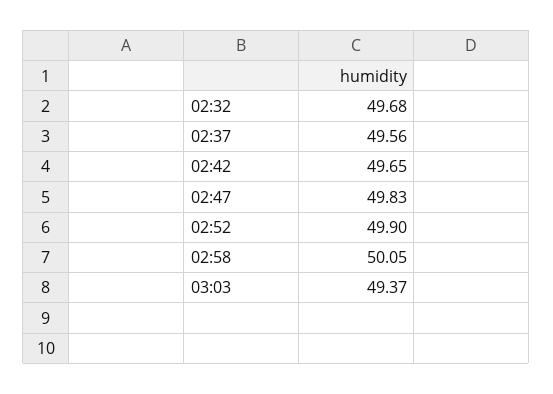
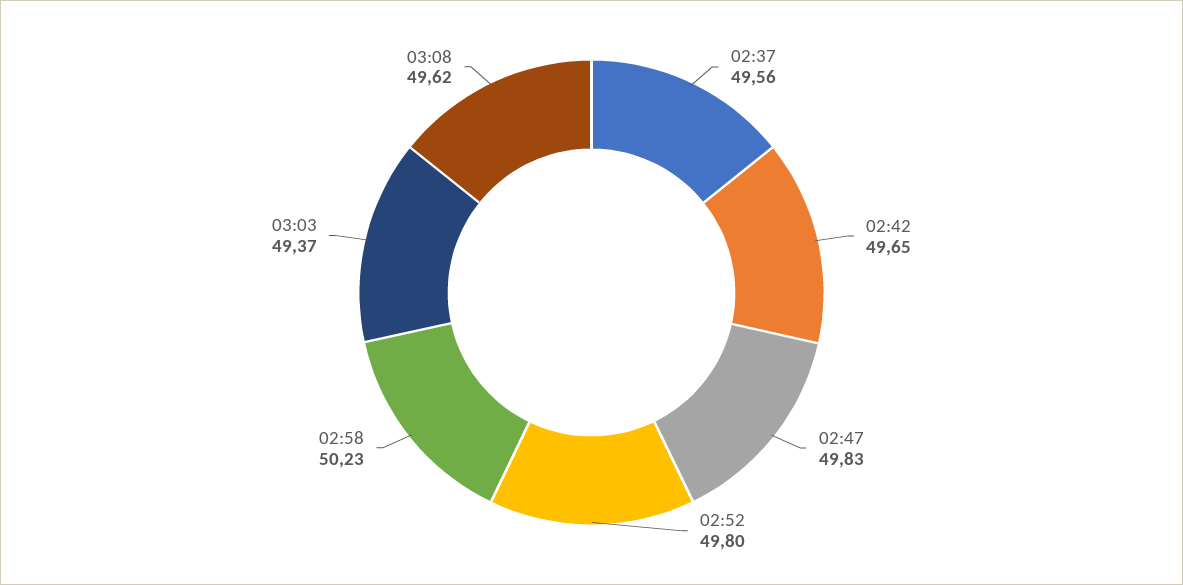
02:32: 49.68 -> none
02:52: 49.9 -> 49.8
02:58: 50.05 -> 50.23
03:08: none -> 49.62

